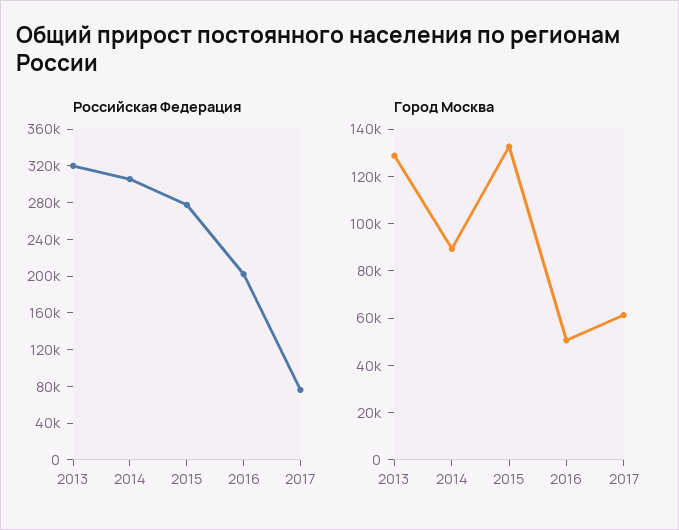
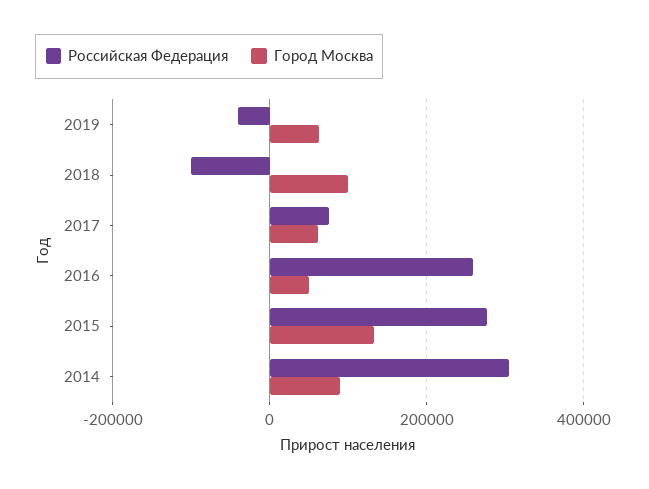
Российская Федерация, 2013: 320000 -> none
Российская Федерация, 2016: 200000 -> 260000
Город Москва, 2013: 130000 -> none
Российская Федерация, 2019: none -> -40000
Город Москва, 2019: none -> 60000
Российская Федерация, 2018: none -> -100000
Город Москва, 2018: none -> 100000

